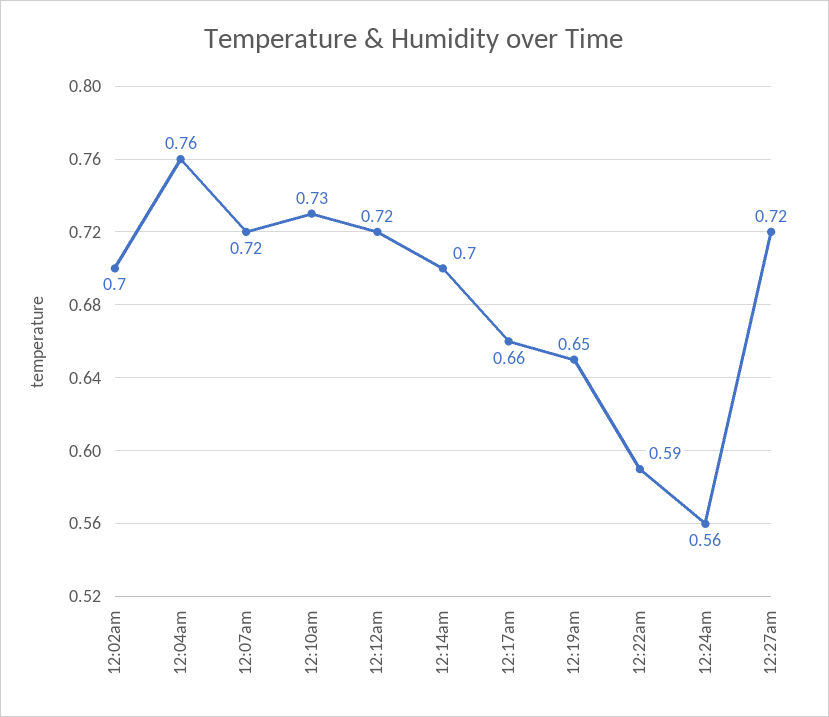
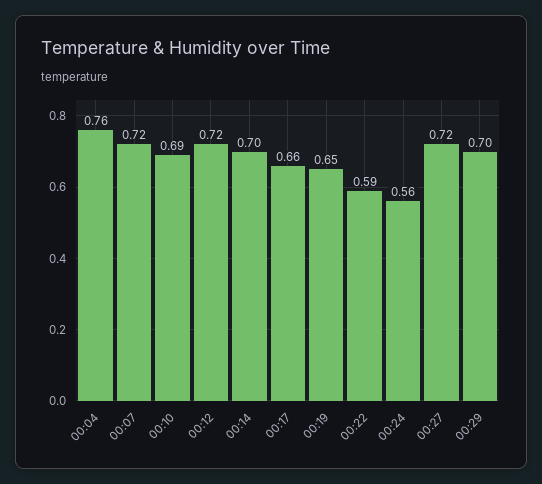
12:02am: 0.7 -> none
12:10am: 0.73 -> 0.69
00:29: none -> 0.7

